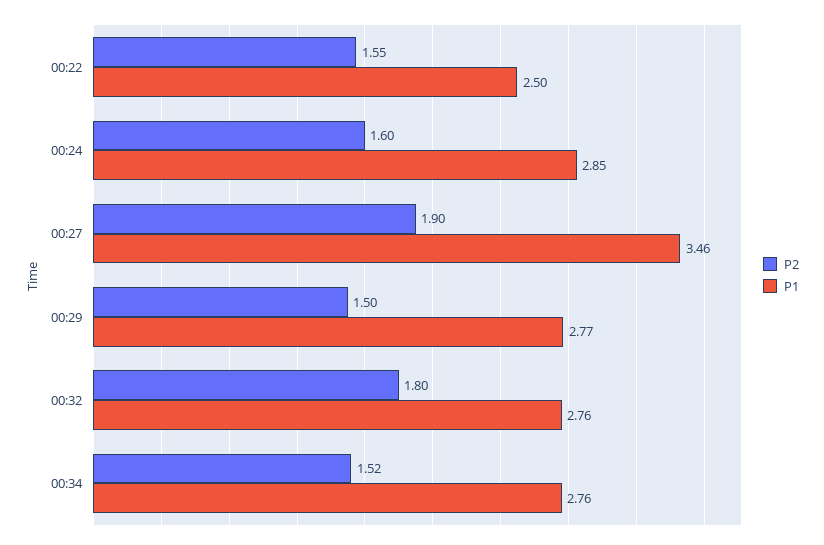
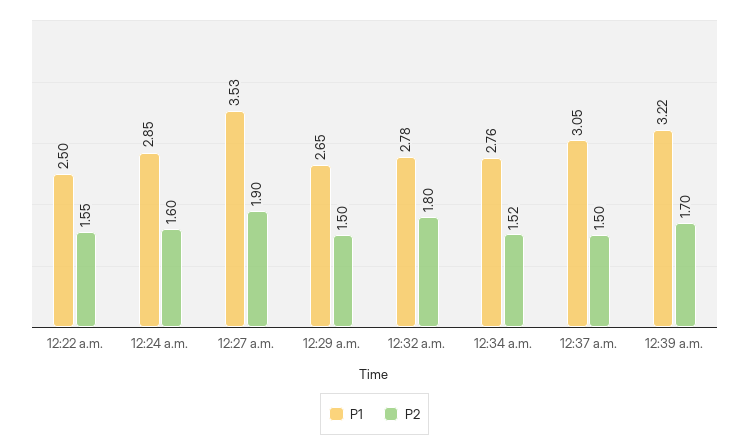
P1, 00:27: 3.46 -> 3.53
P1, 00:29: 2.77 -> 2.65
P1, 00:32: 2.76 -> 2.78
P1, 12:37 a.m.: none -> 3.05
P2, 12:37 a.m.: none -> 1.5
P1, 12:39 a.m.: none -> 3.22
P2, 12:39 a.m.: none -> 1.7

